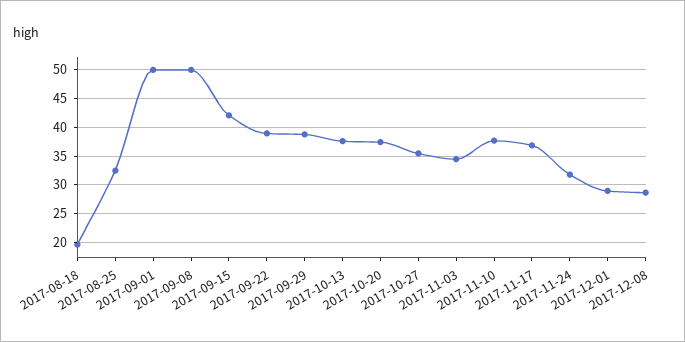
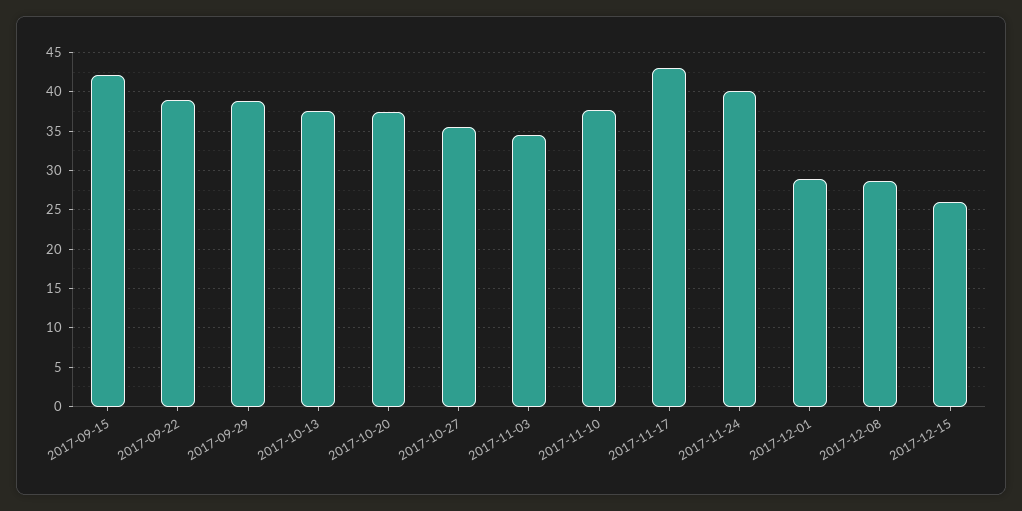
2017-08-18: 20 -> none
2017-08-25: 32.5 -> none
2017-09-01: 50 -> none
2017-09-08: 50 -> none
2017-11-17: 37.5 -> 43
2017-11-24: 32.5 -> 40
2017-12-15: none -> 26

